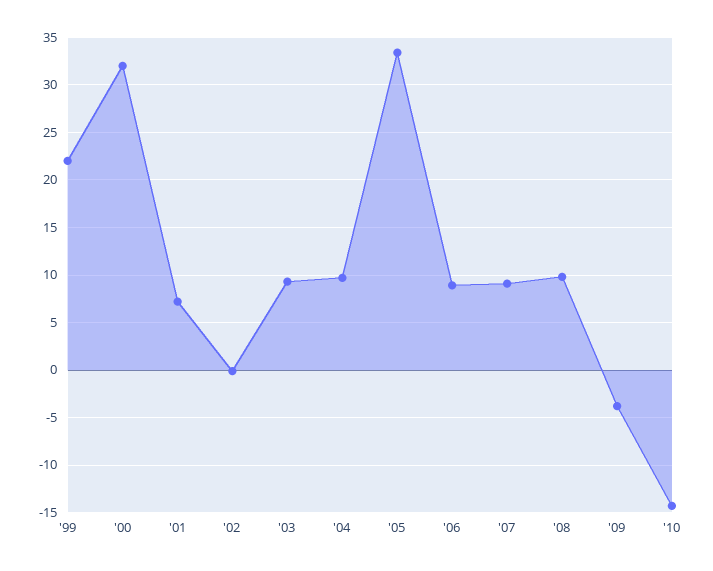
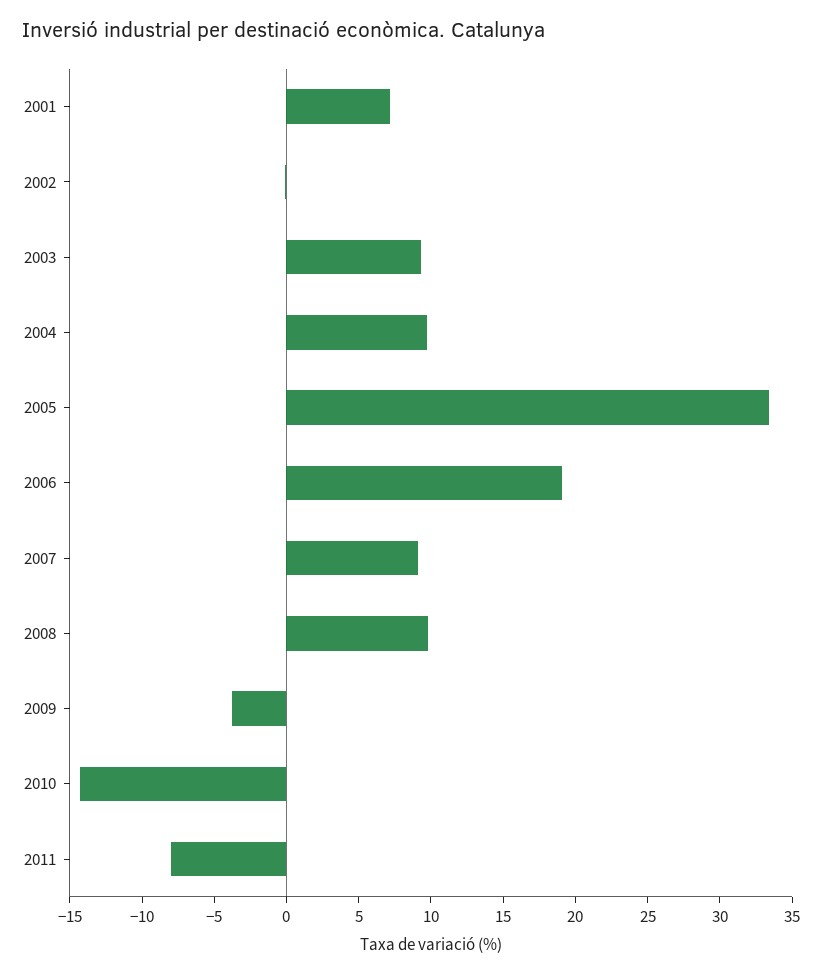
'99: 22 -> none
'00: 32 -> none
'06: 9 -> 19
2011: none -> -8

